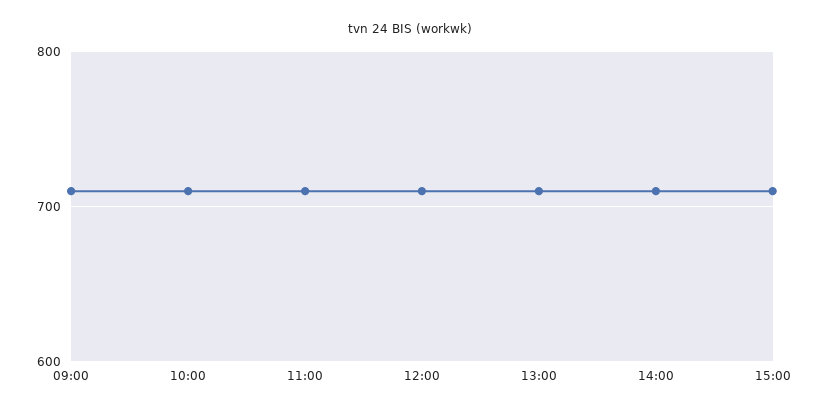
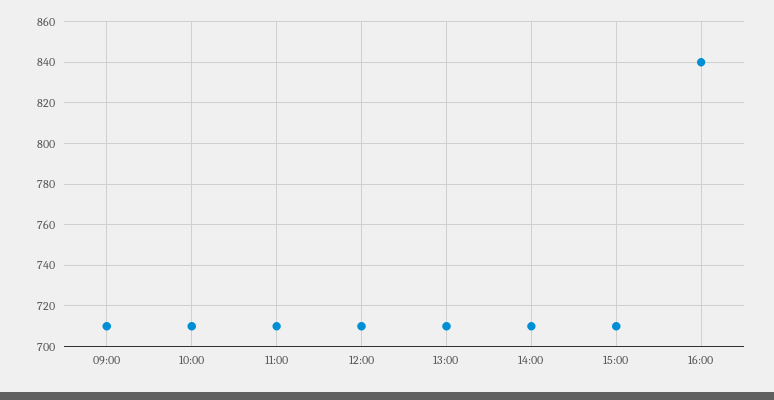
16:00: none -> 840

